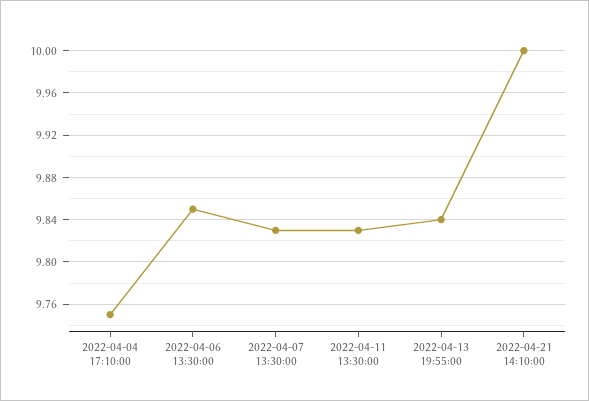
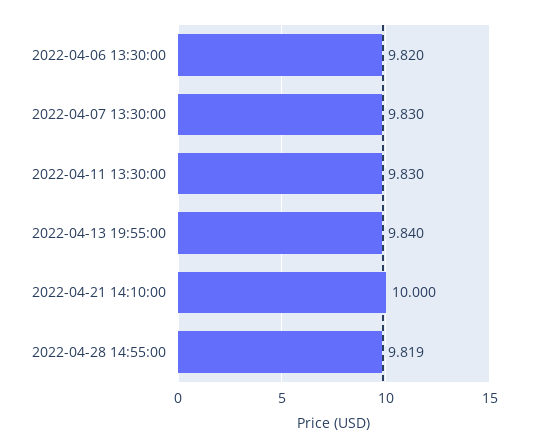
2022-04-04 17:10:00: 9.75 -> none
2022-04-06 13:30:00: 9.85 -> 9.82
2022-04-28 14:55:00: none -> 9.819

